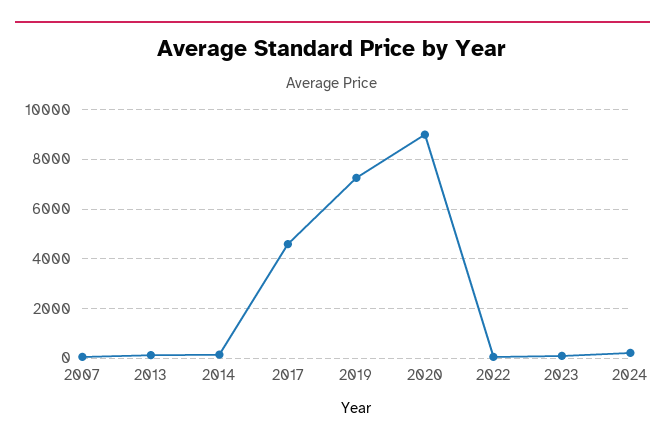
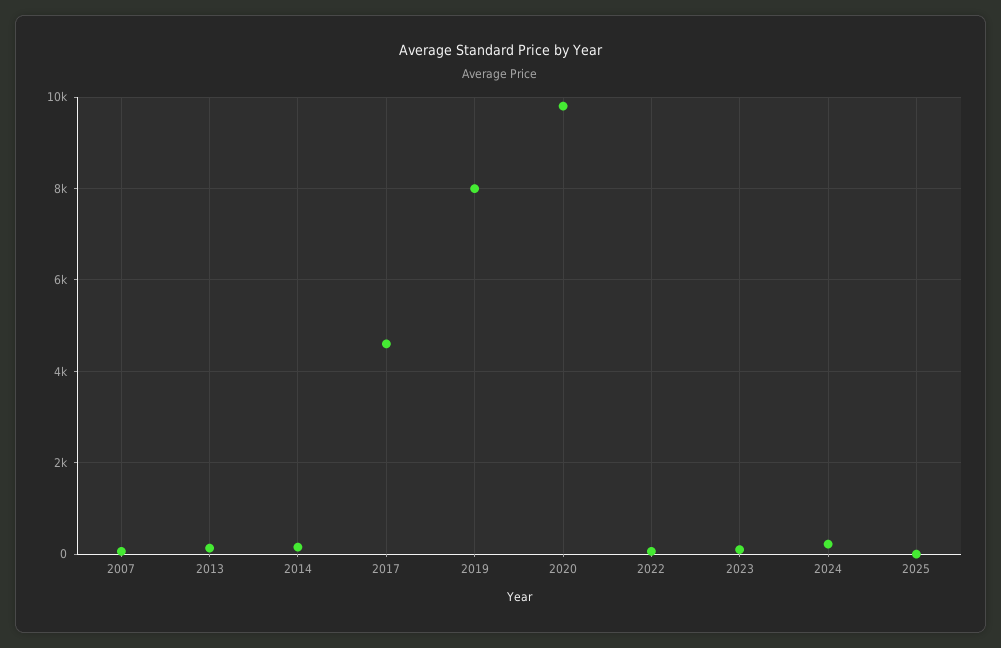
2019: 7250 -> 8000
2020: 9000 -> 9800
2025: none -> 0

